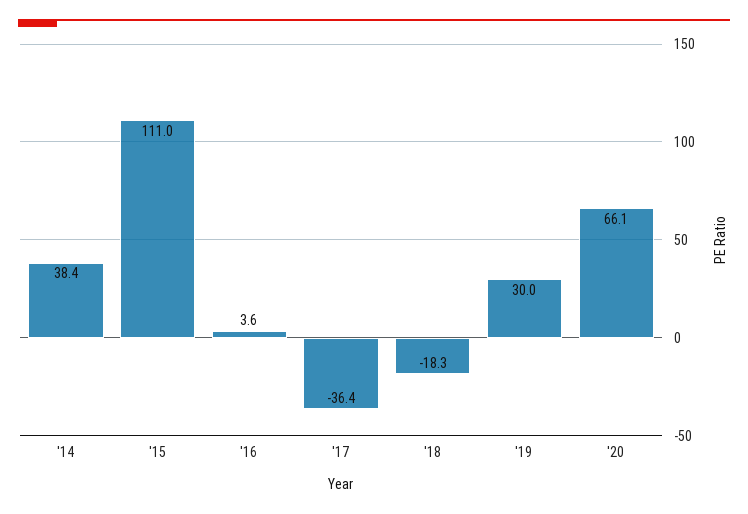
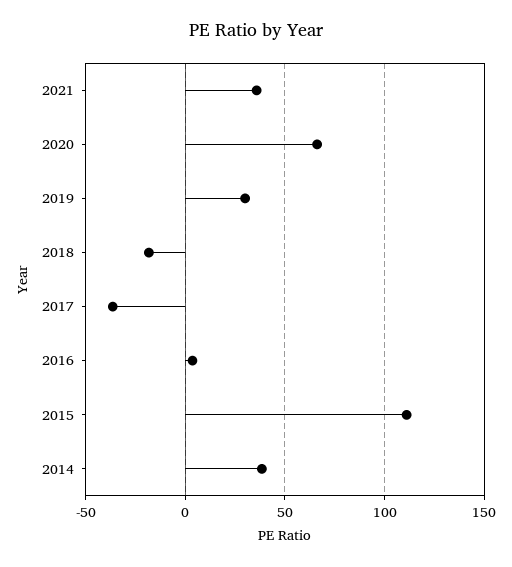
2021: none -> 35

